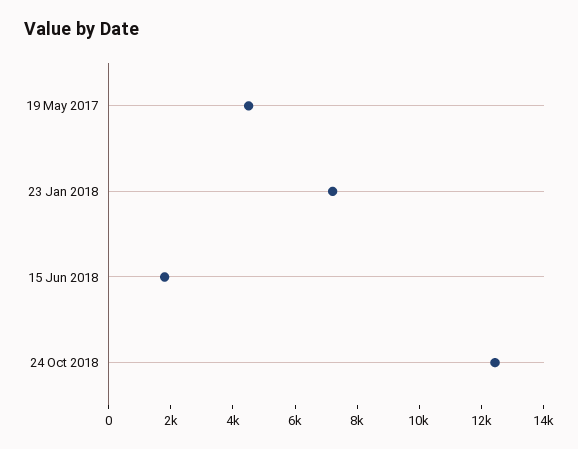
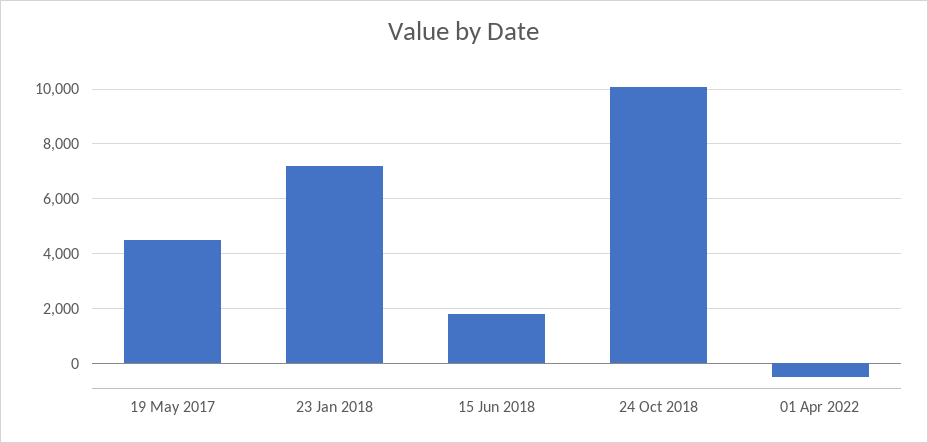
24 Oct 2018: 12500 -> 10000
01 Apr 2022: none -> -500

